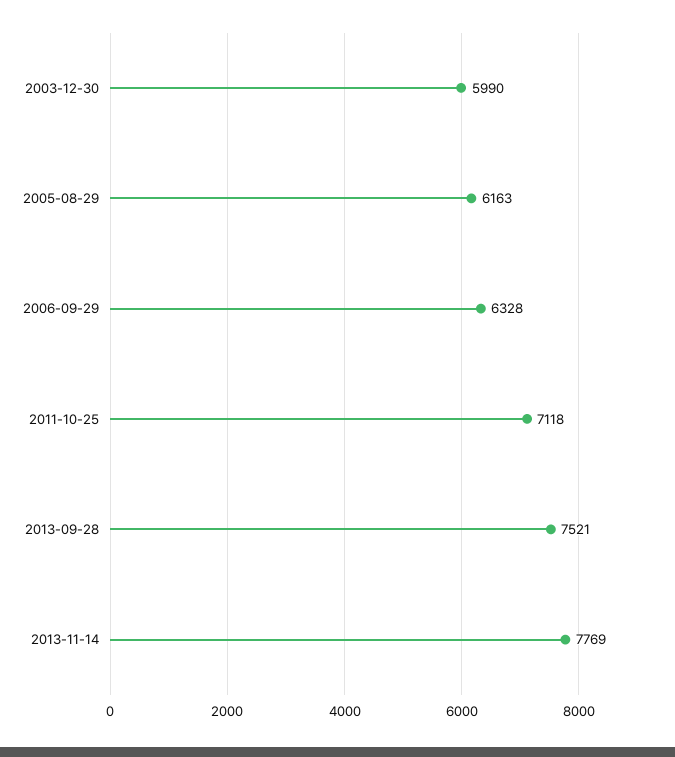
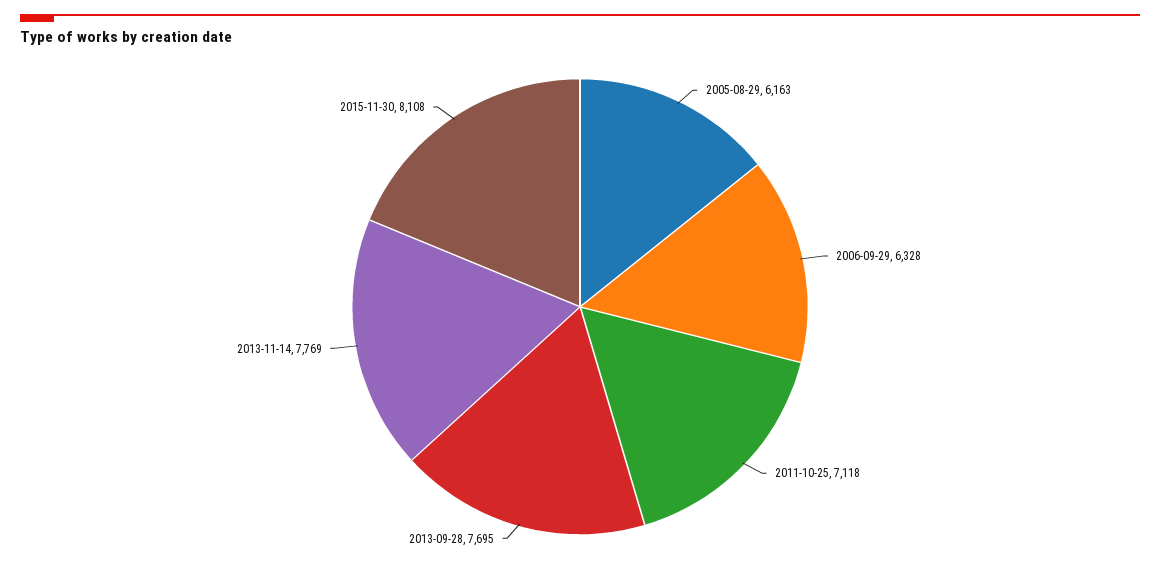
2003-12-30: 5990 -> none
2013-09-28: 7521 -> 7695
2015-11-30: none -> 8108

